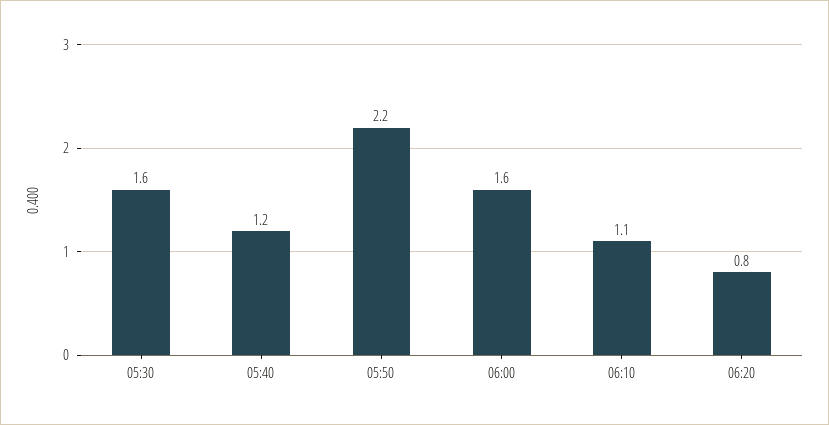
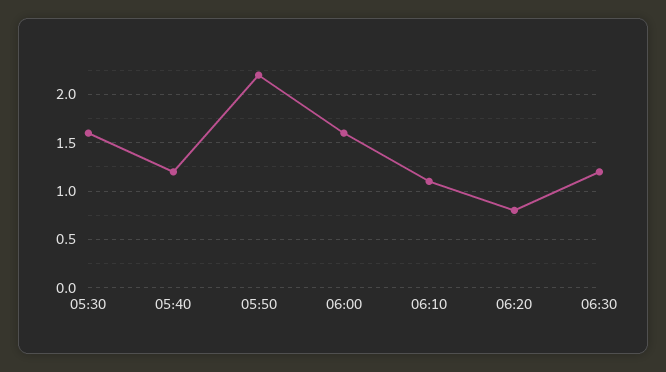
06:30: none -> 1.2

